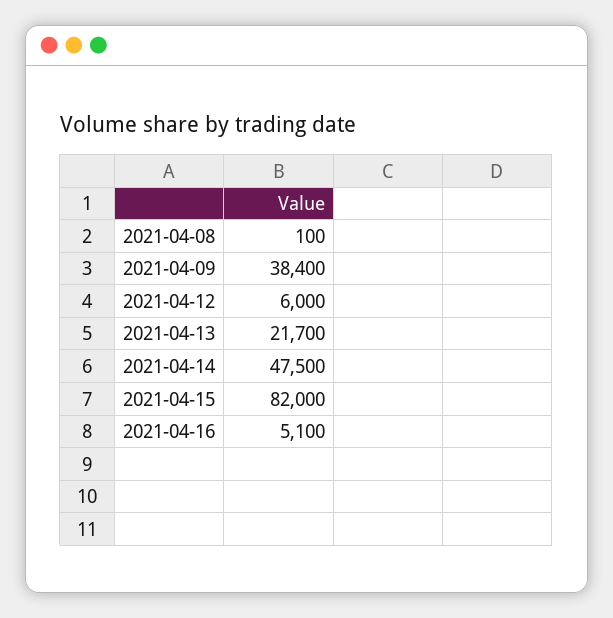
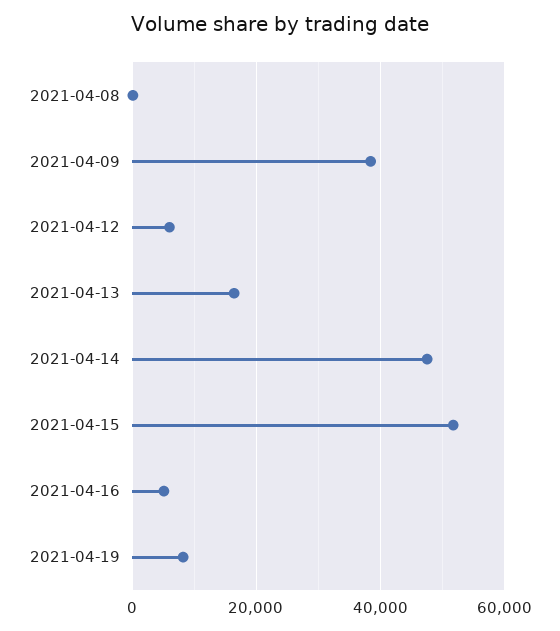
2021-04-13: 21700 -> 16000
2021-04-15: 82000 -> 52000
2021-04-19: none -> 8000

